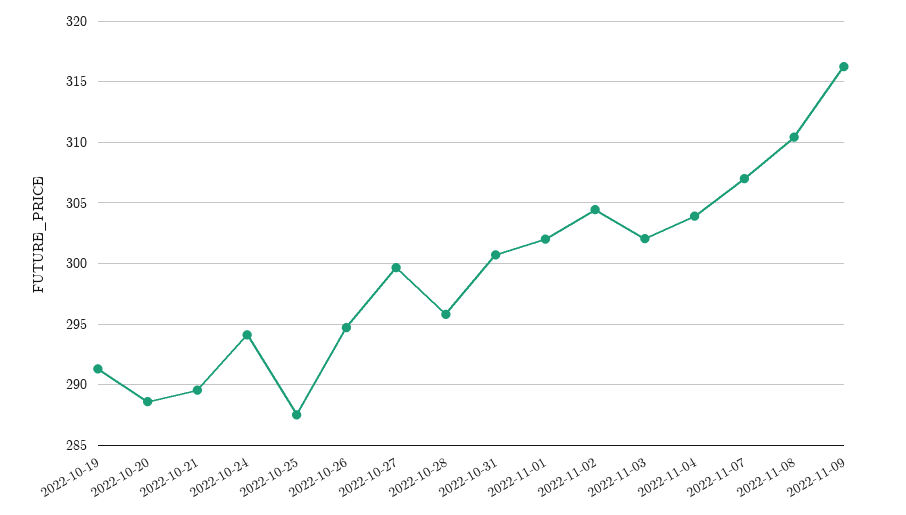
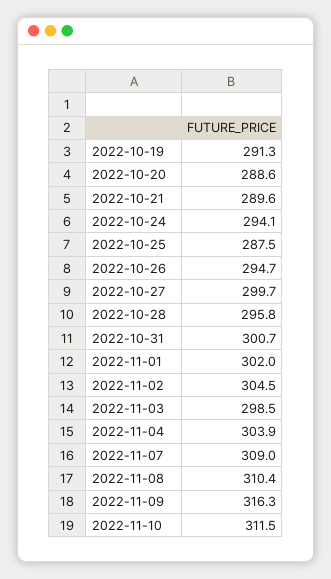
2022-11-03: 302 -> 298.5
2022-11-07: 307 -> 309
2022-11-10: none -> 311.5

